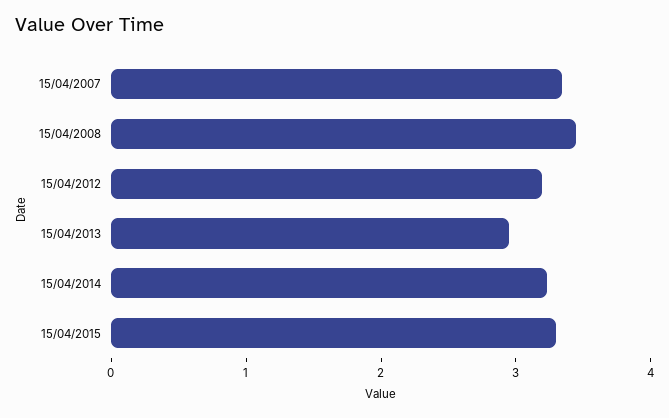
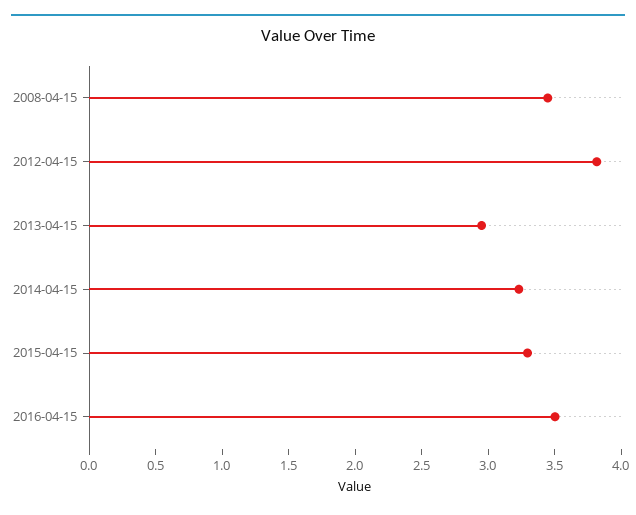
15/04/2007: 3.4 -> none
15/04/2012: 3.2 -> 3.8
2016-04-15: none -> 3.5

